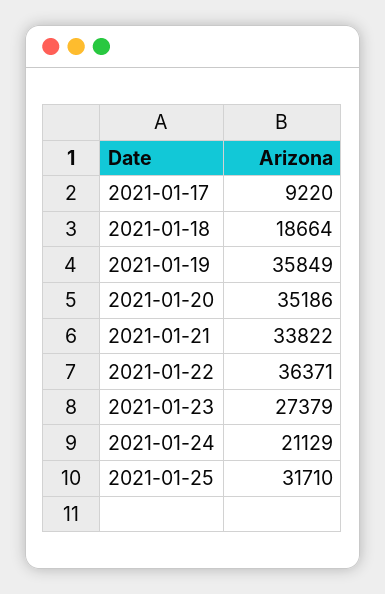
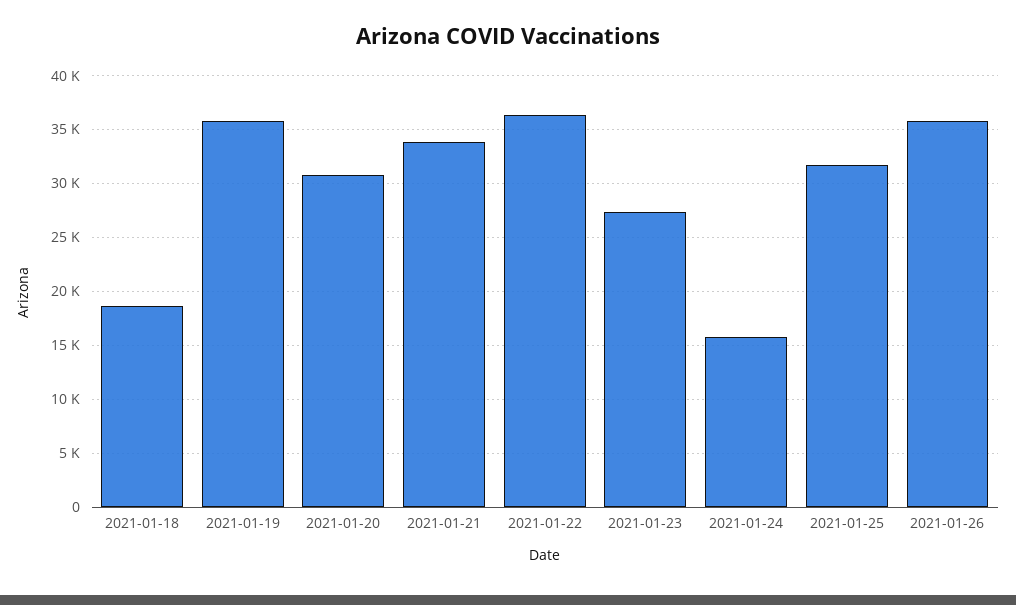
2021-01-17: 9220 -> none
2021-01-20: 35186 -> 31000
2021-01-24: 21129 -> 16000
2021-01-26: none -> 36000

